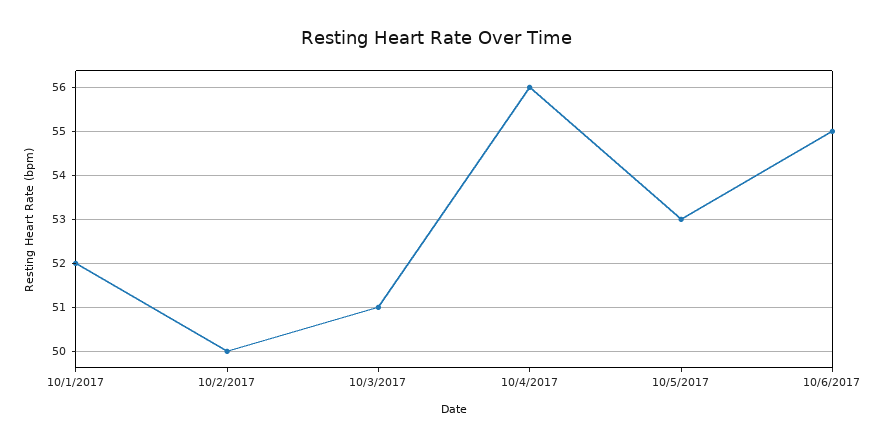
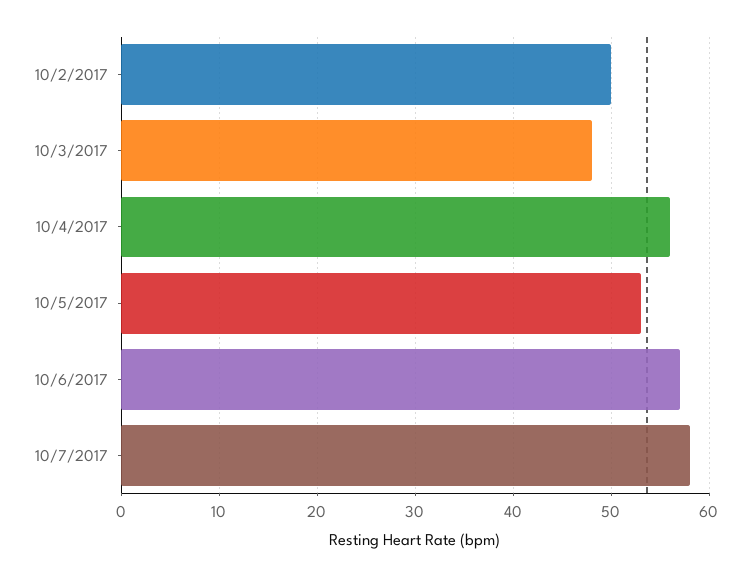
10/1/2017: 52 -> none
10/3/2017: 51 -> 48
10/6/2017: 55 -> 57
10/7/2017: none -> 58

